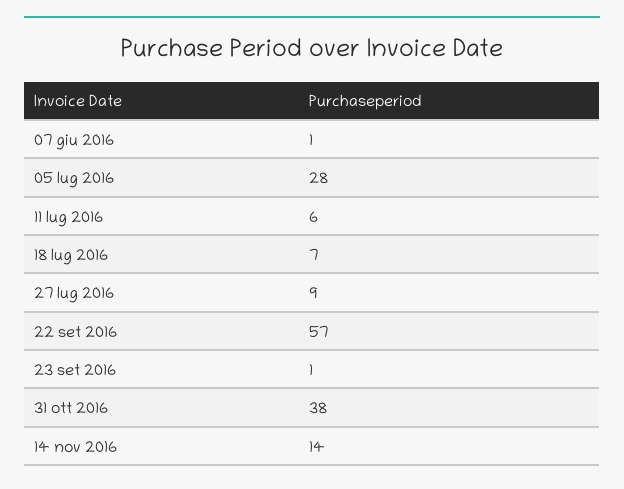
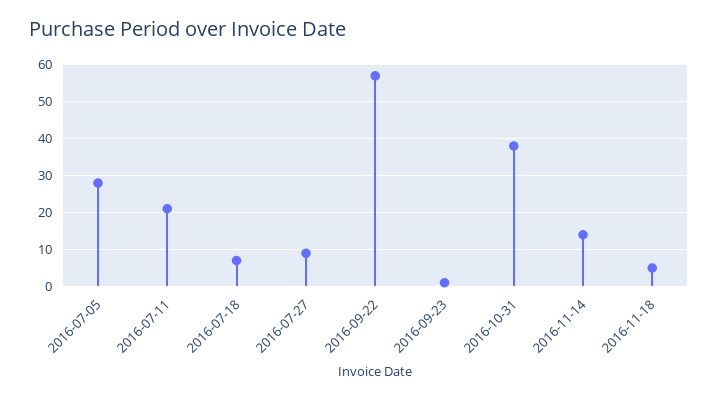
07 giu 2016: 1 -> none
11 lug 2016: 6 -> 20
2016-11-18: none -> 5

